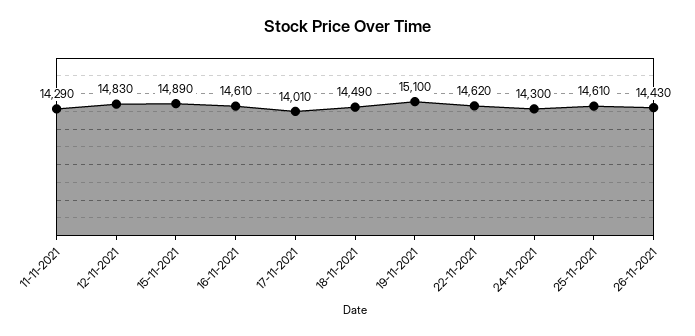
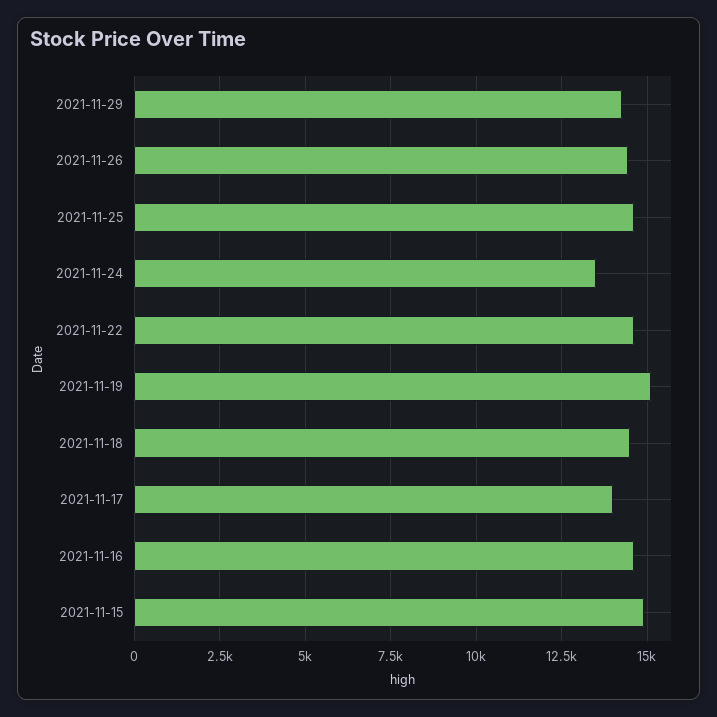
11-11-2021: 14290 -> none
12-11-2021: 14830 -> none
24-11-2021: 14300 -> 13500
2021-11-29: none -> 14250

